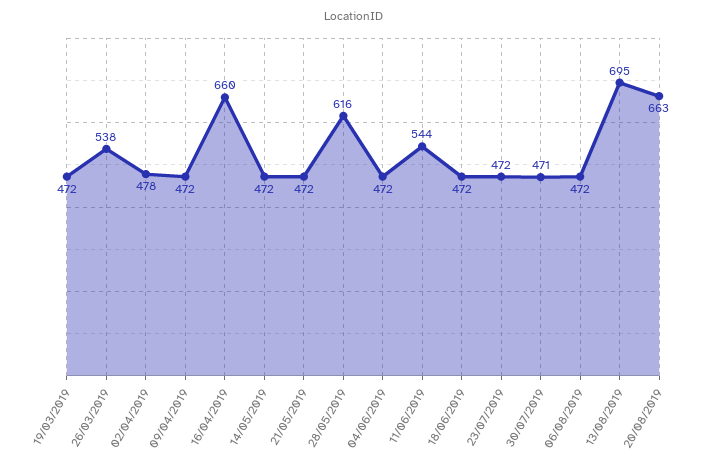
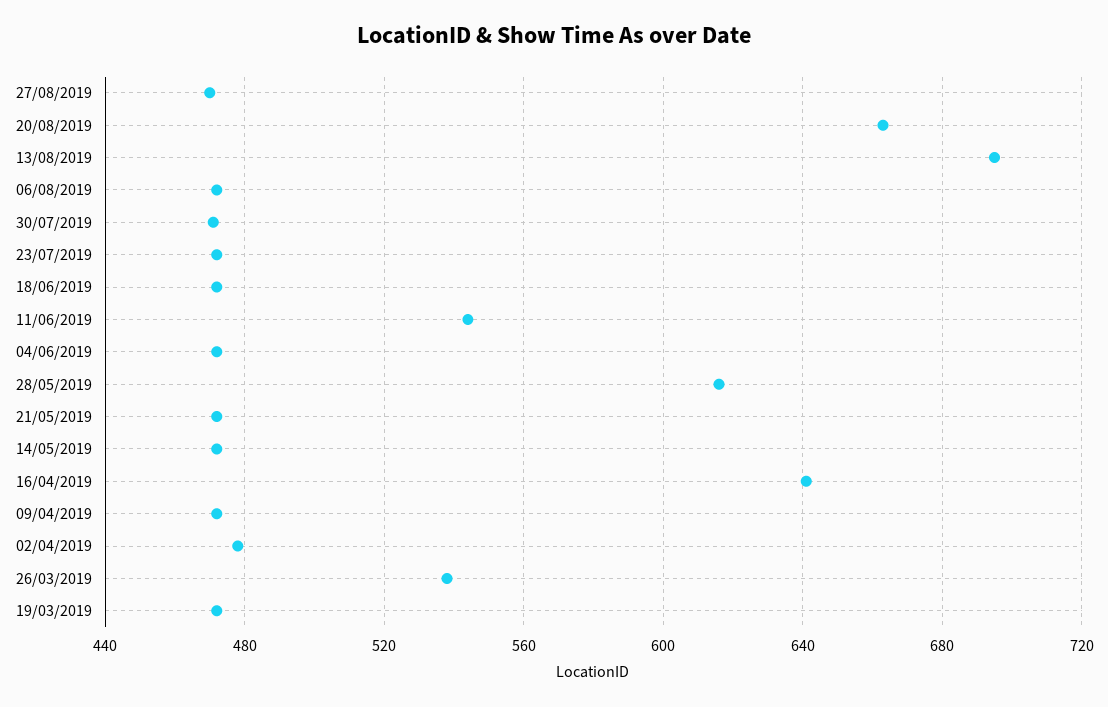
16/04/2019: 660 -> 640
27/08/2019: none -> 470

